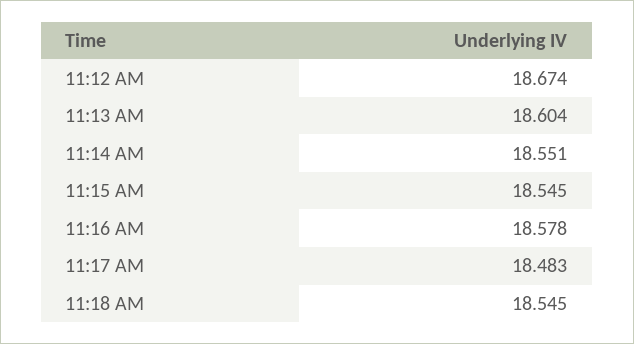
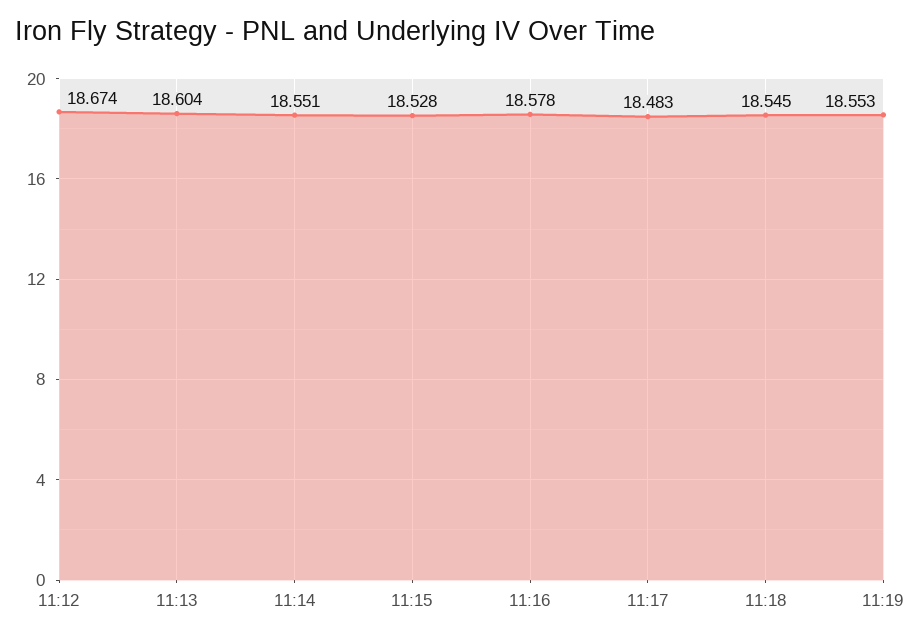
11:15 AM: 18.545 -> 18.528
11:19: none -> 18.553

